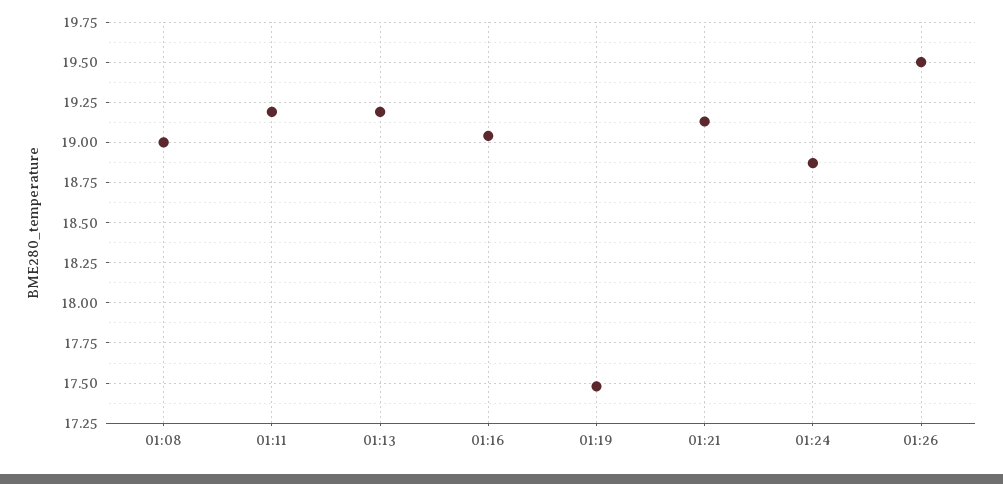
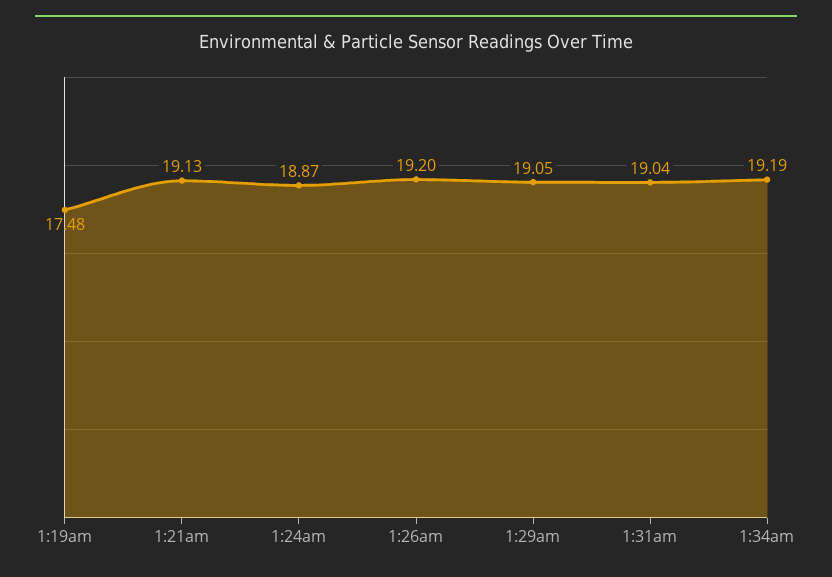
01:08: 19 -> none
01:11: 19.2 -> none
01:13: 19.2 -> none
01:16: 19.05 -> none
01:26: 19.5 -> 19.2
1:29am: none -> 19.05
1:31am: none -> 19.04
1:34am: none -> 19.19

